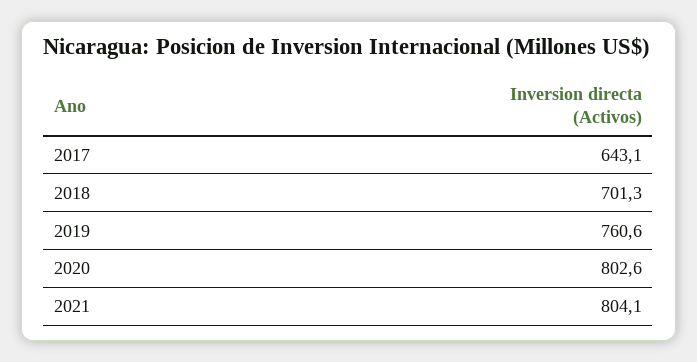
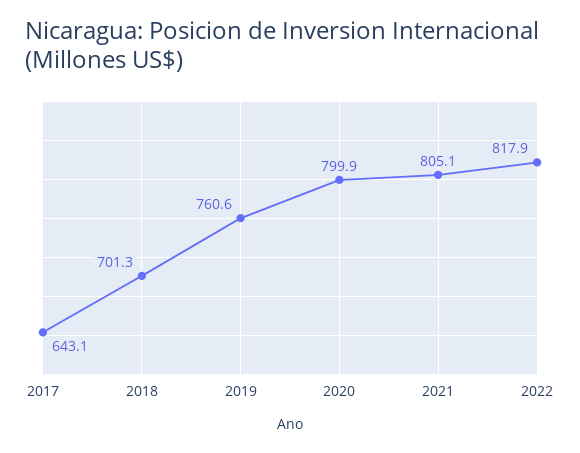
2020: 802.6 -> 799.9
2021: 804.1 -> 805.1
2022: none -> 817.9

